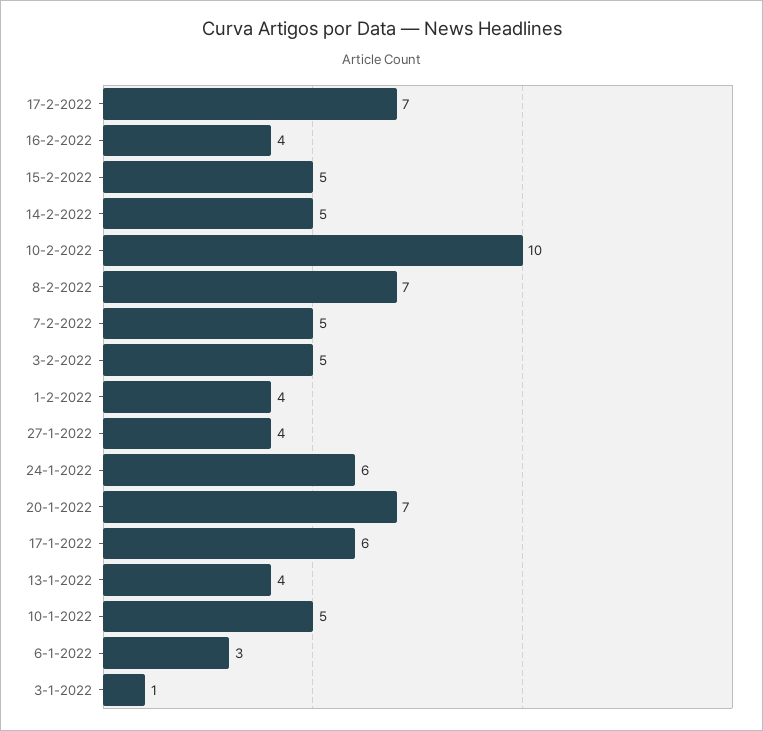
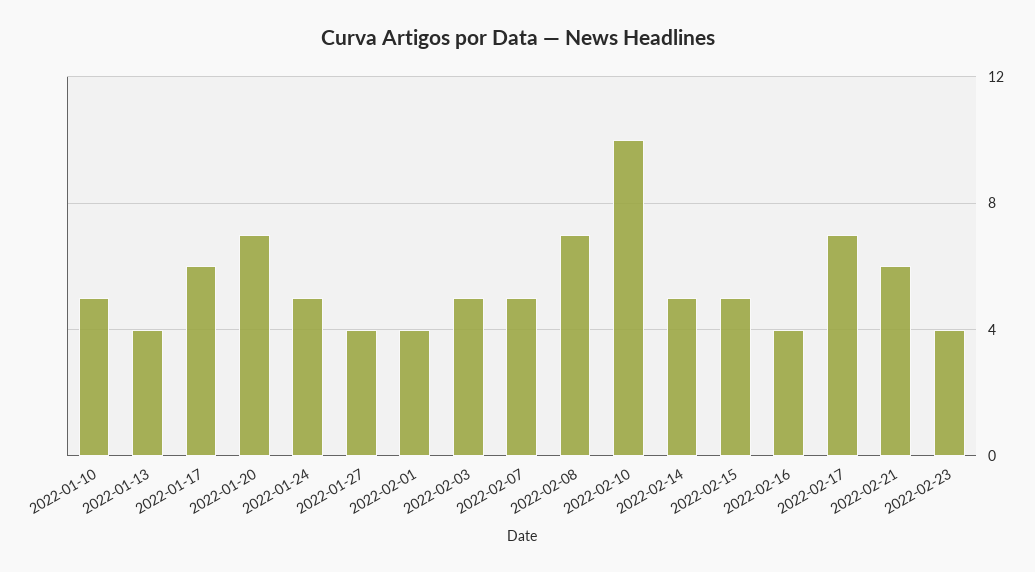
24-1-2022: 6 -> 5
6-1-2022: 3 -> none
3-1-2022: 1 -> none
2022-02-21: none -> 6
2022-02-23: none -> 4

